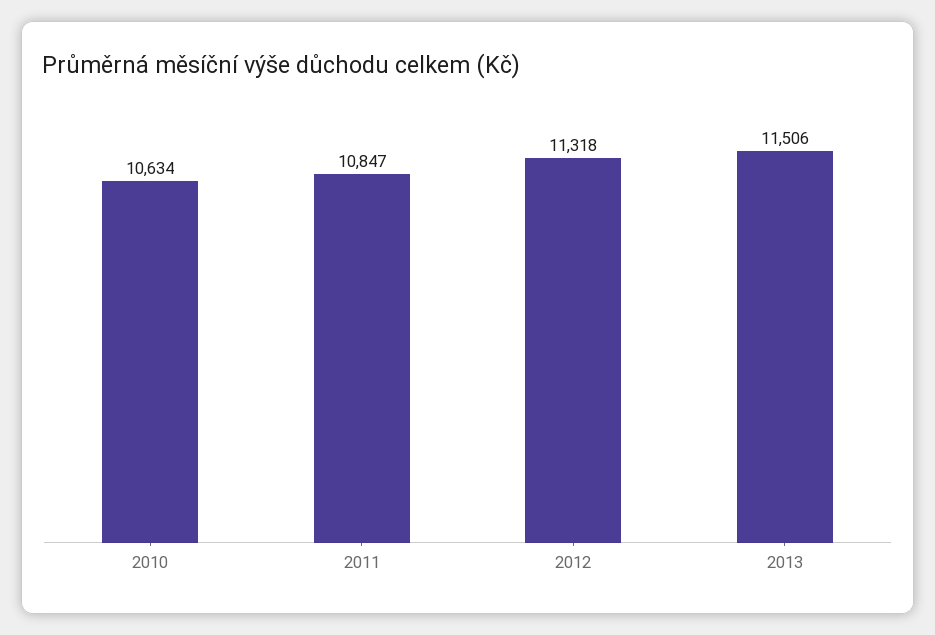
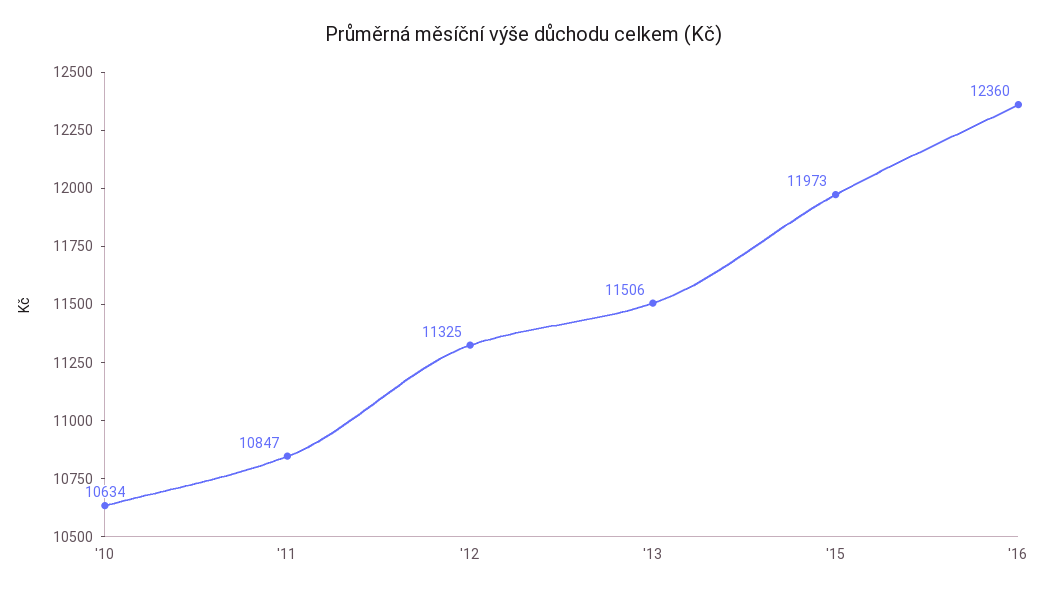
2012: 11318 -> 11325
'15: none -> 11973
'16: none -> 12360

